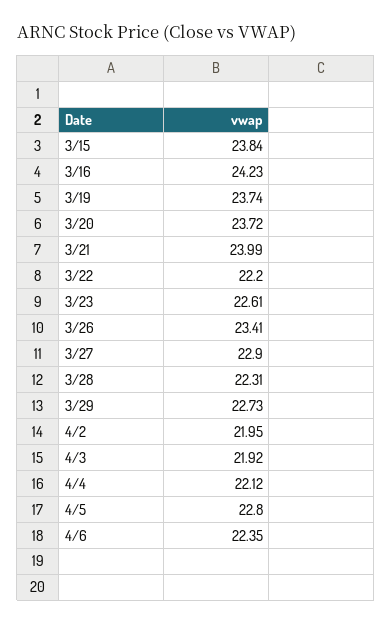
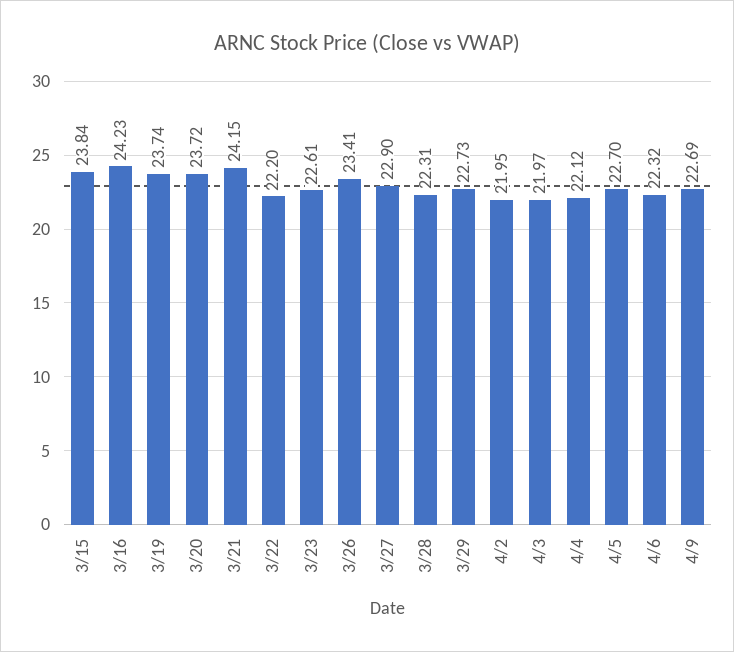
3/21: 23.99 -> 24.15
4/3: 21.92 -> 21.97
4/5: 22.8 -> 22.7
4/6: 22.35 -> 22.32
4/9: none -> 22.69

